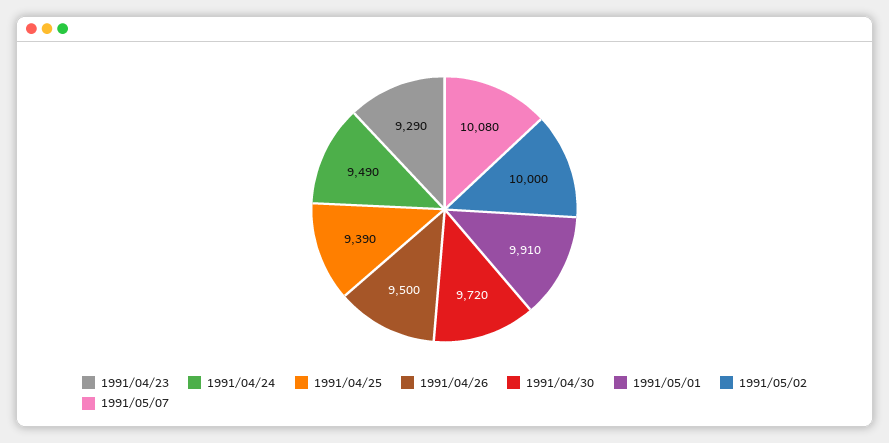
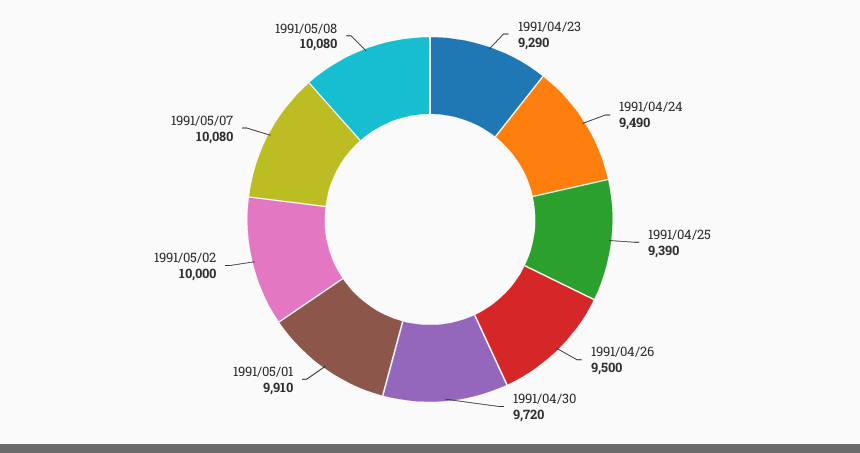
1991/05/08: none -> 10080

